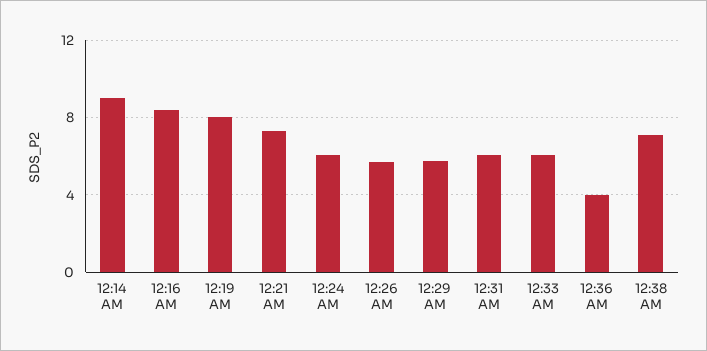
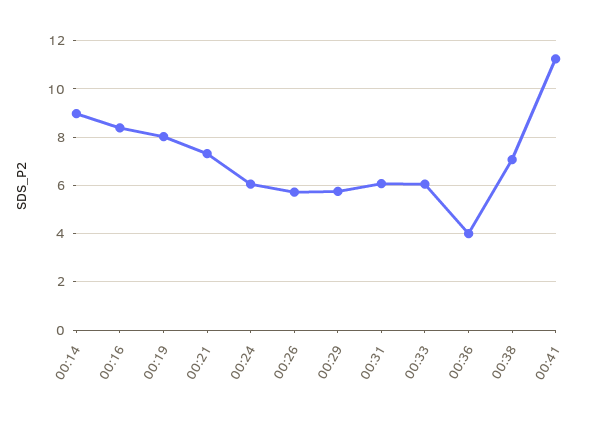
00:41: none -> 11.25

